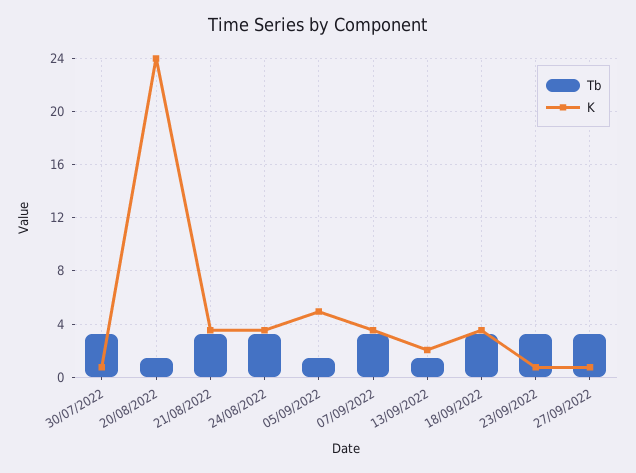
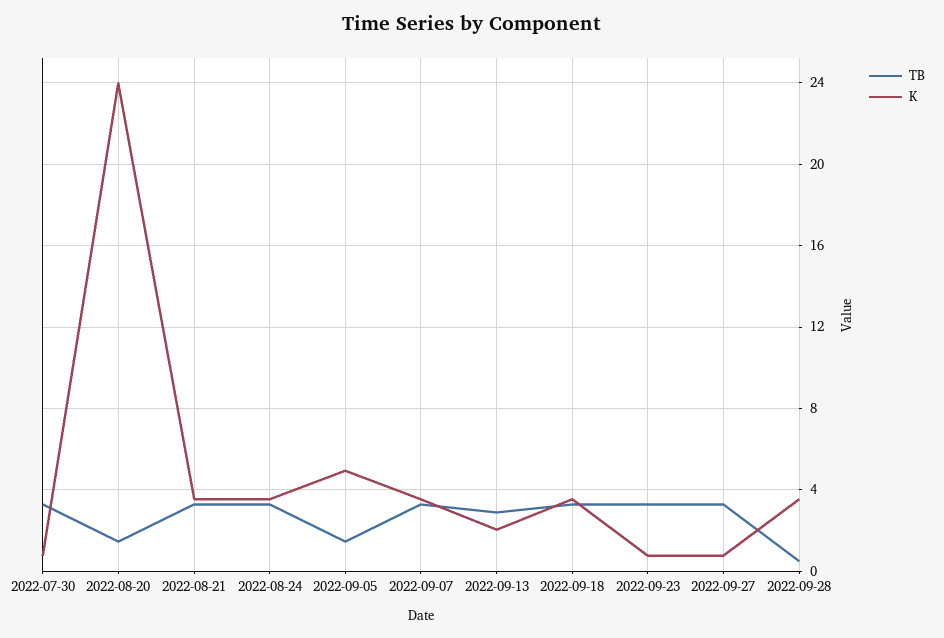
Tb, 13/09/2022: 1.5 -> 3
Tb, 2022-09-28: none -> 0.5
K, 2022-09-28: none -> 3.5

